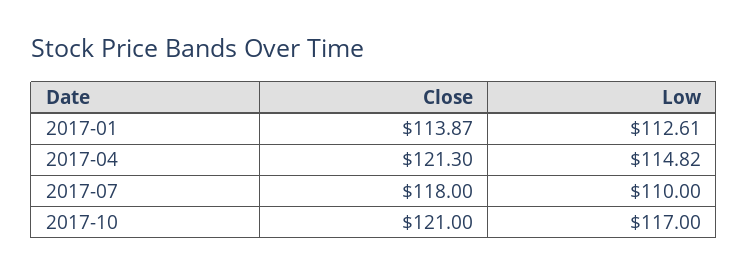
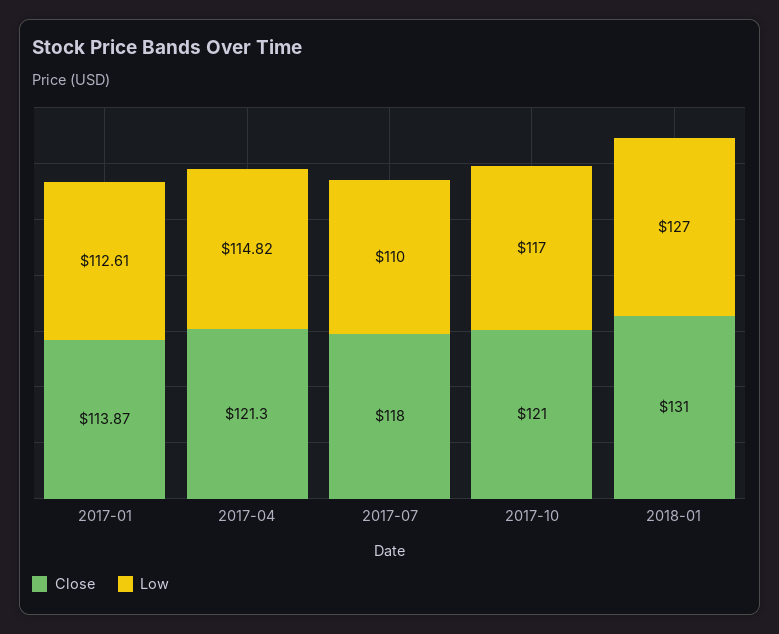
Close, 2018-01: none -> 131
Low, 2018-01: none -> 127

